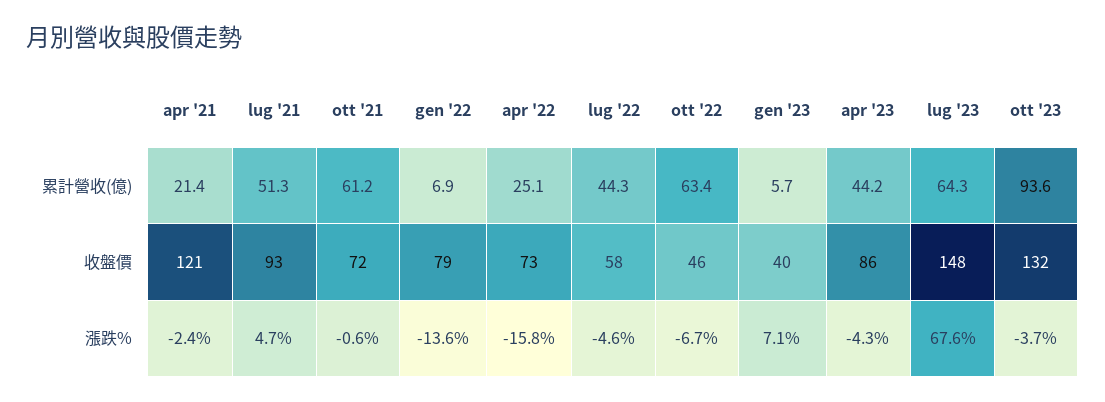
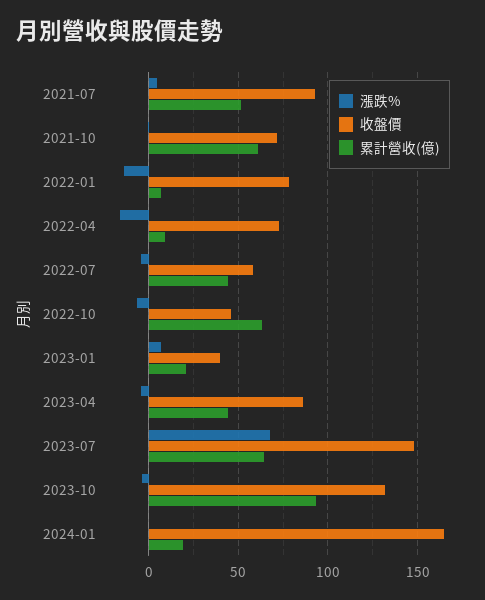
累計營收(億), apr '21: 21.4 -> none
累計營收(億), apr '22: 25.1 -> 10
累計營收(億), gen '23: 5.7 -> 20
收盤價, apr '21: 121 -> none
漲跌%, apr '21: -2.4 -> none
漲跌%, 2024-01: none -> 0
收盤價, 2024-01: none -> 165
累計營收(億), 2024-01: none -> 20

